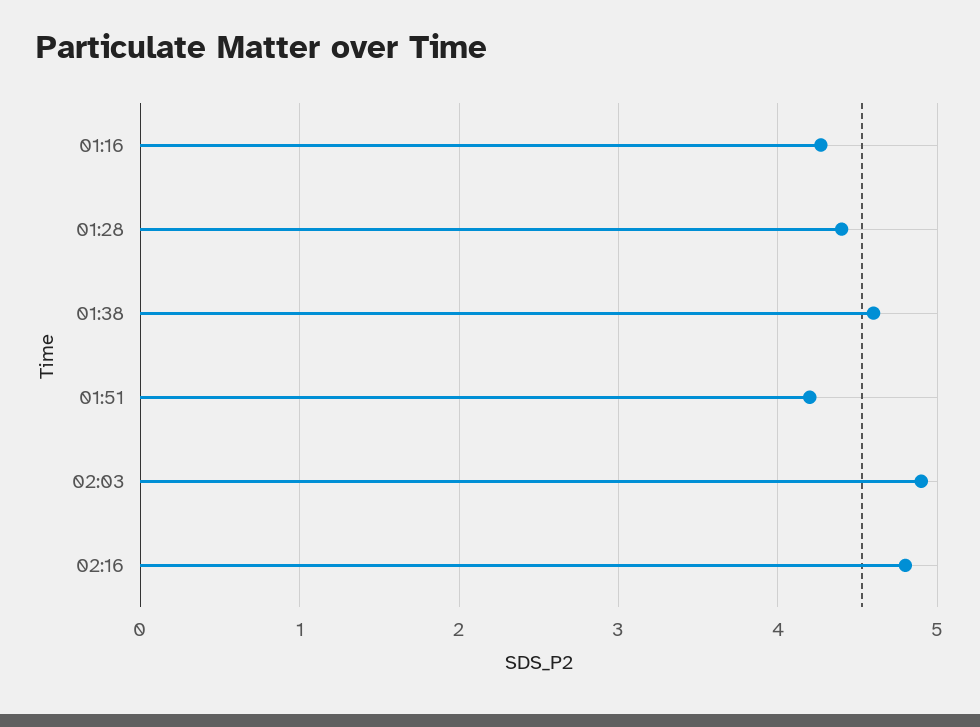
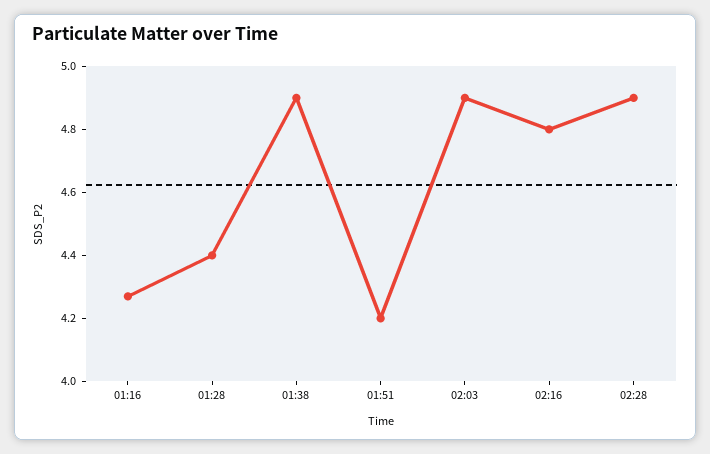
01:38: 4.6 -> 4.9
02:28: none -> 4.9

